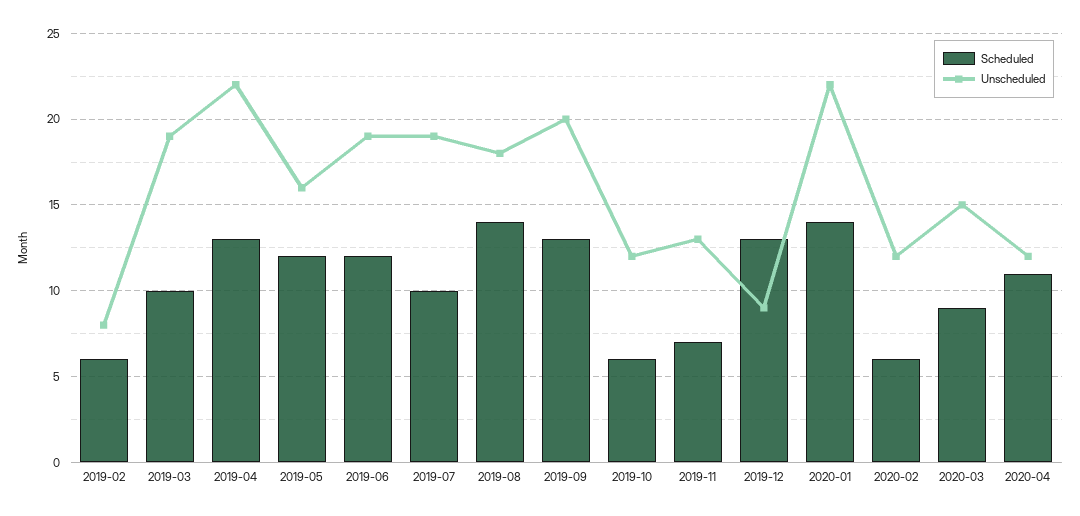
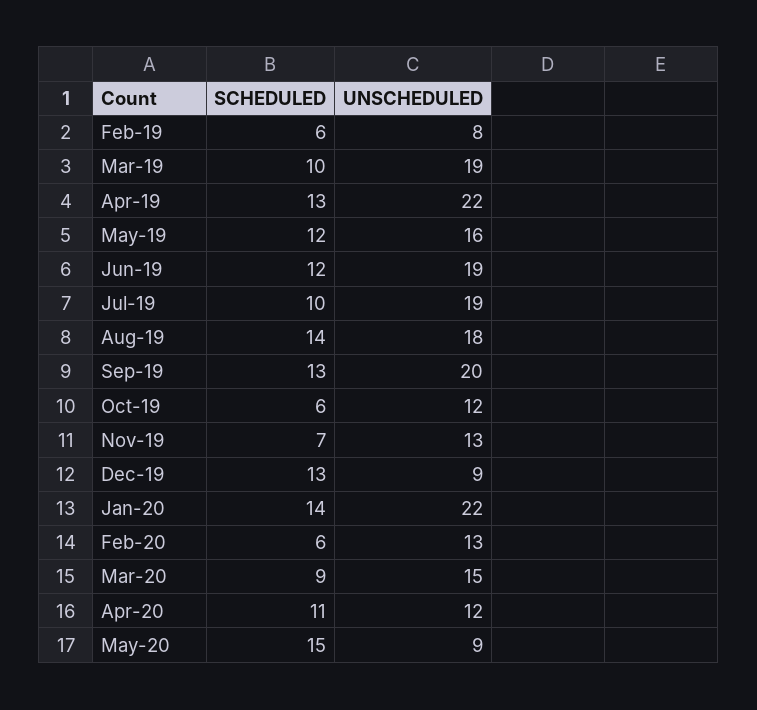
Unscheduled, 2020-02: 12 -> 13
Scheduled, May-20: none -> 15
Unscheduled, May-20: none -> 9

